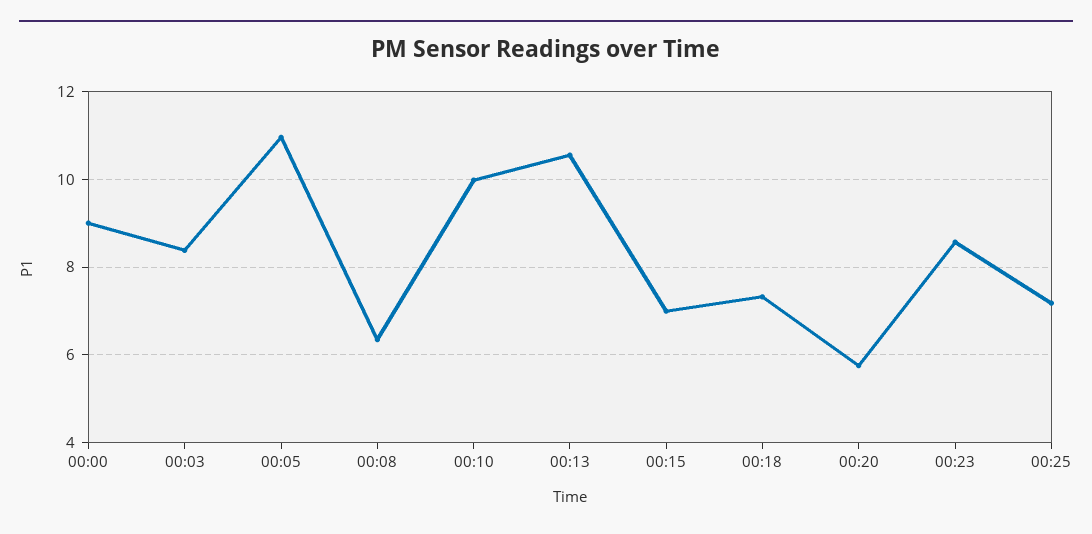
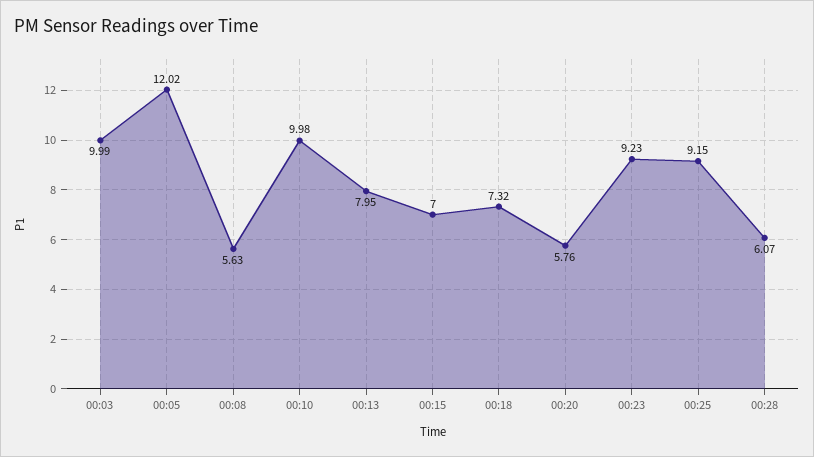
00:00: 9 -> none
00:03: 8.4 -> 9.99
00:05: 11 -> 12.02
00:08: 6.4 -> 5.63
00:13: 10.6 -> 7.95
00:23: 8.6 -> 9.23
00:25: 7.2 -> 9.15
00:28: none -> 6.07

